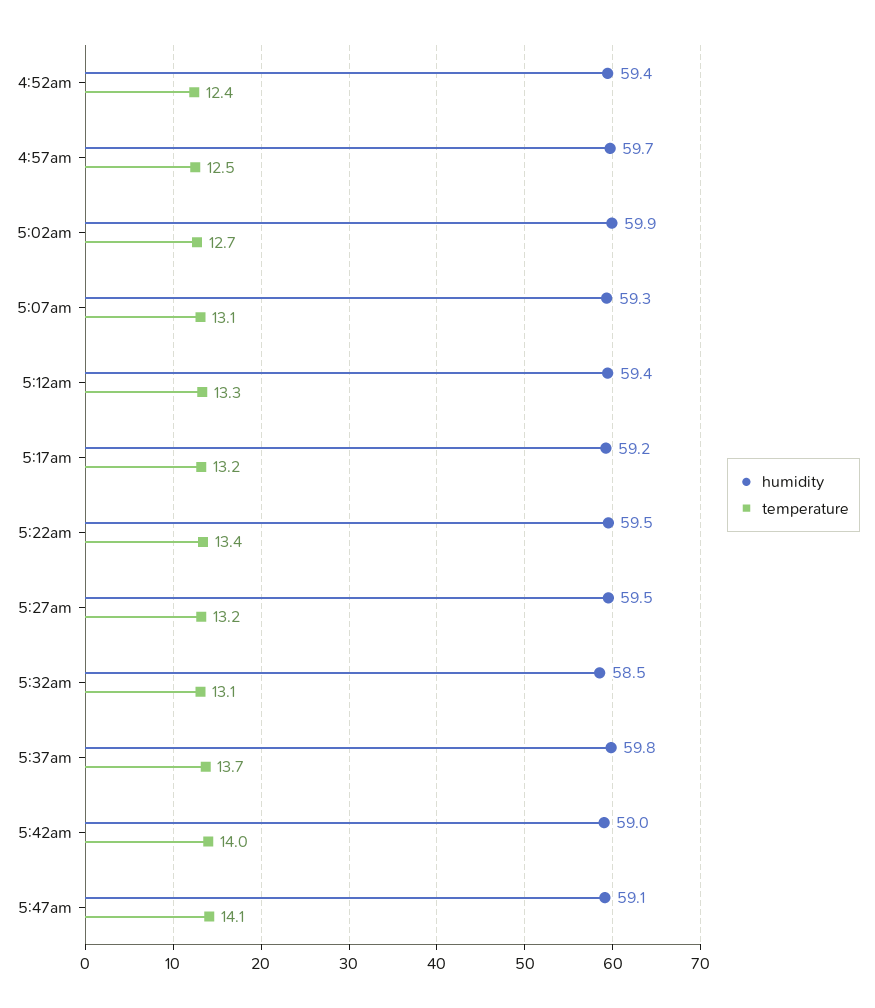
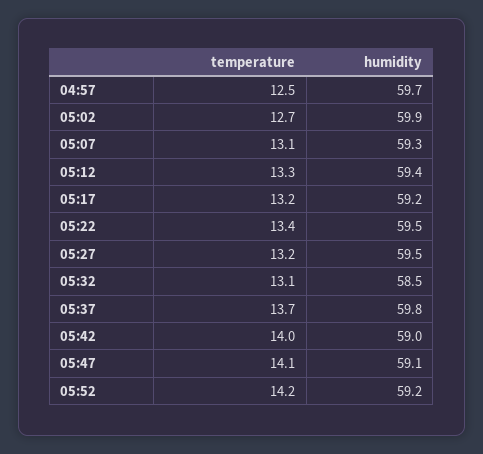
humidity, 4:52am: 59.4 -> none
temperature, 4:52am: 12.4 -> none
temperature, 05:52: none -> 14.2
humidity, 05:52: none -> 59.2

